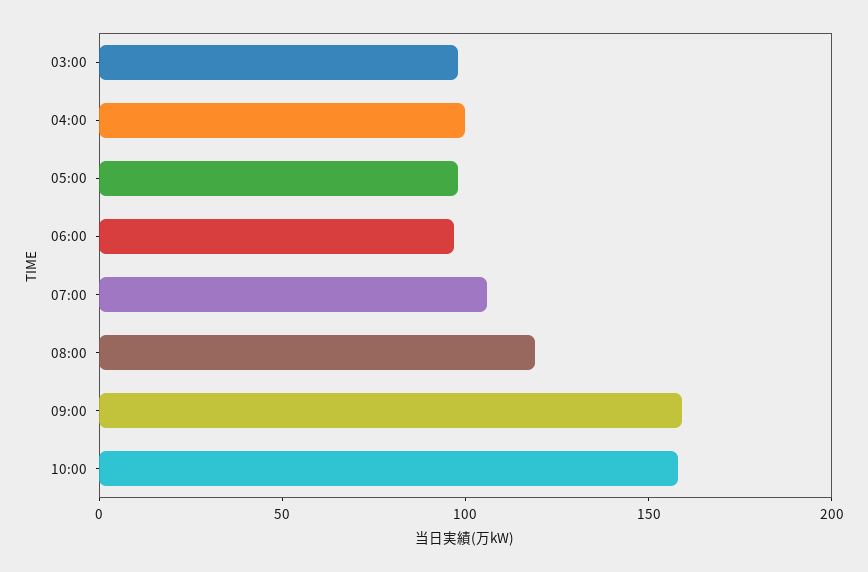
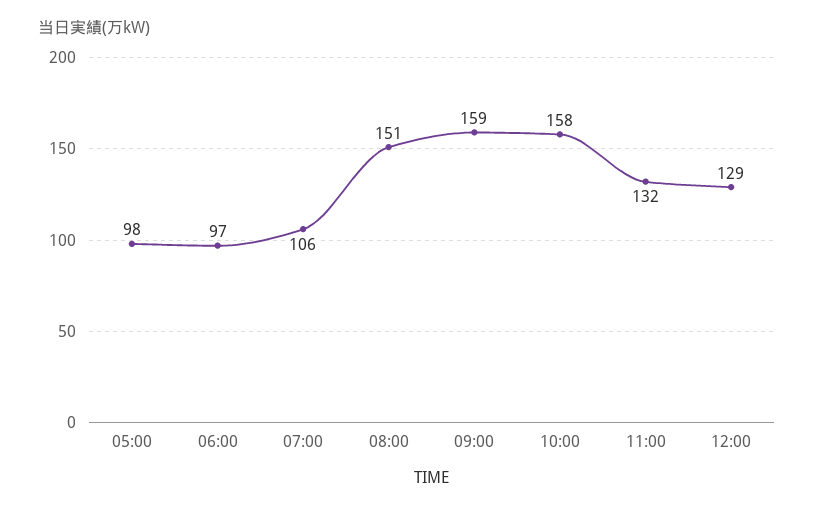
03:00: 100 -> none
04:00: 100 -> none
08:00: 120 -> 151
11:00: none -> 132
12:00: none -> 129

